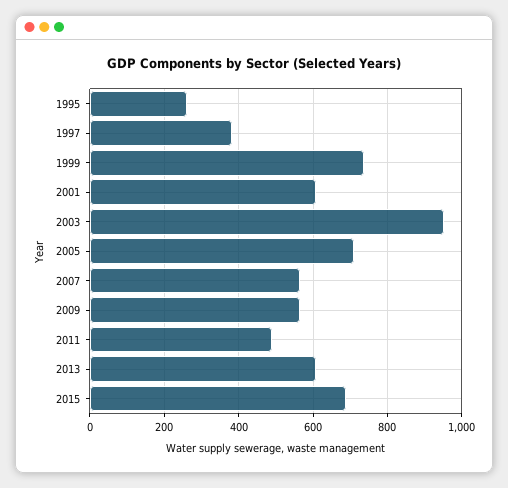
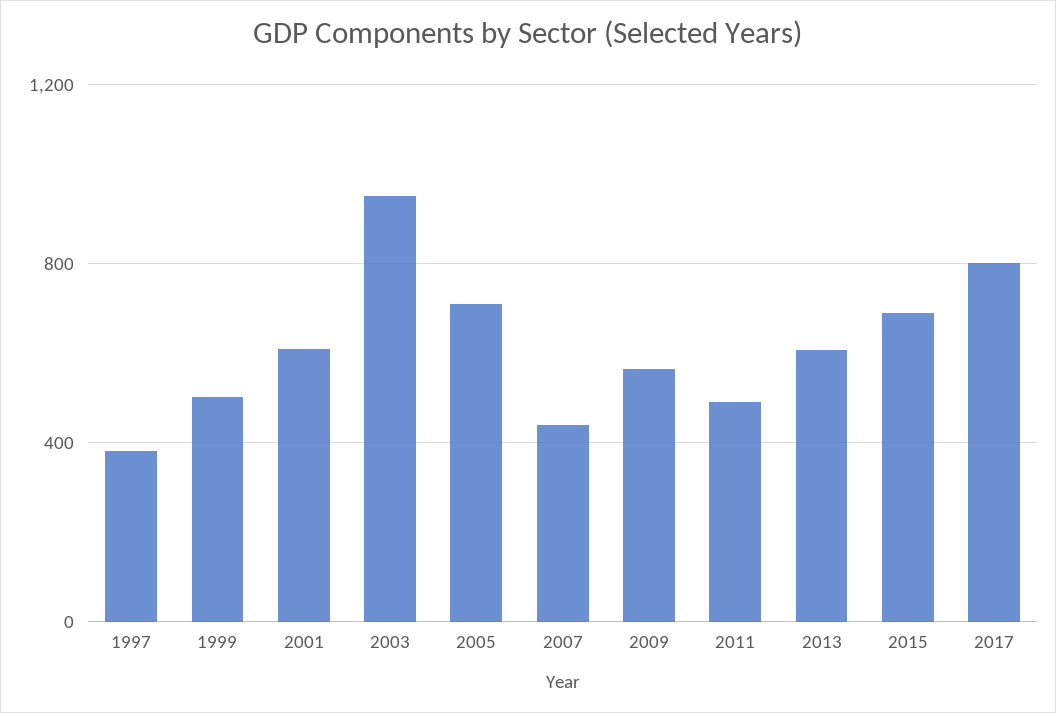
1995: 260 -> none
1999: 740 -> 500
2007: 560 -> 450
2017: none -> 800

